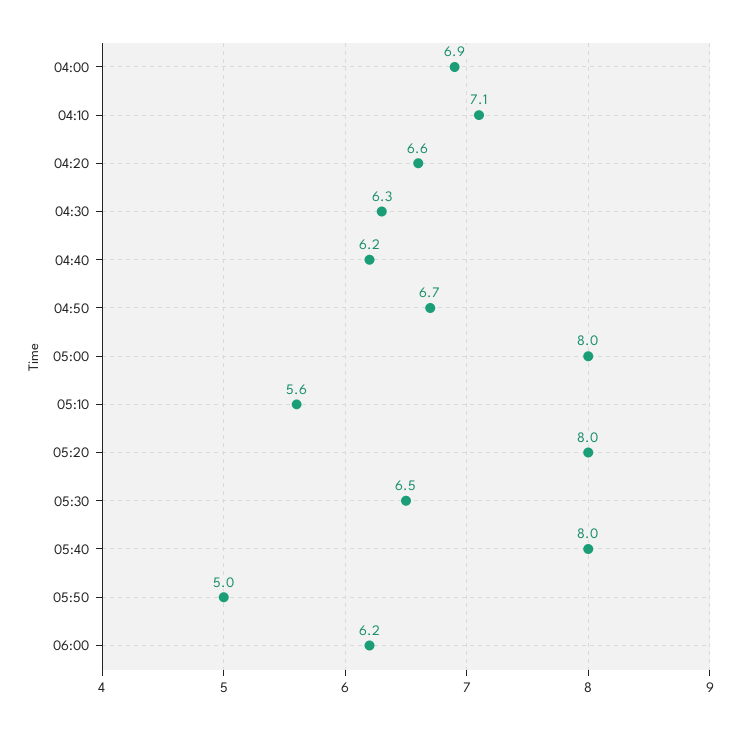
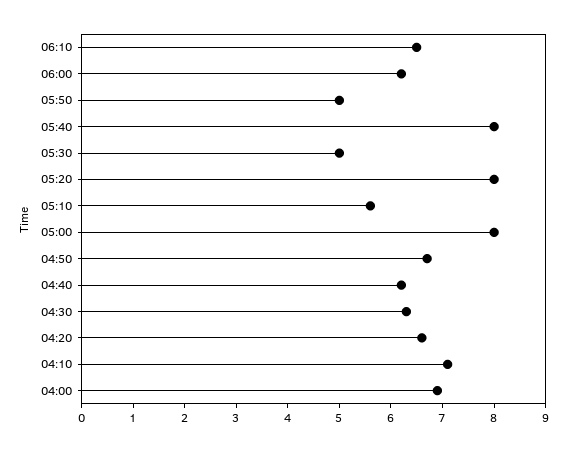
05:30: 6.5 -> 5
06:10: none -> 6.5

